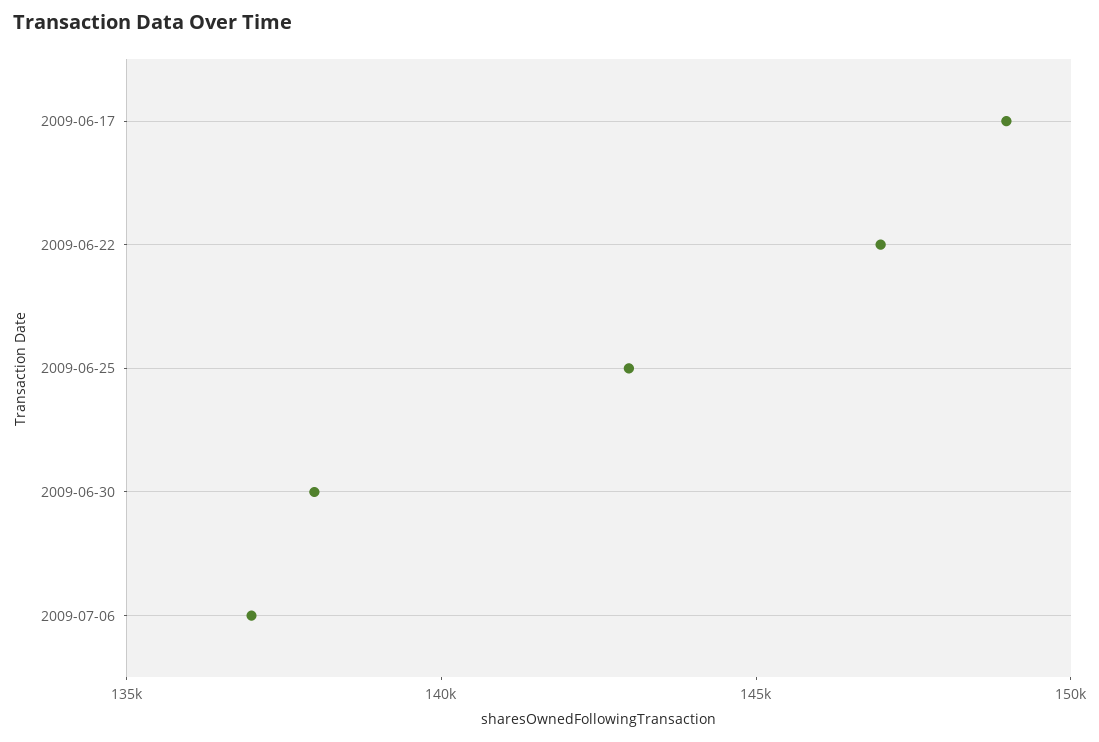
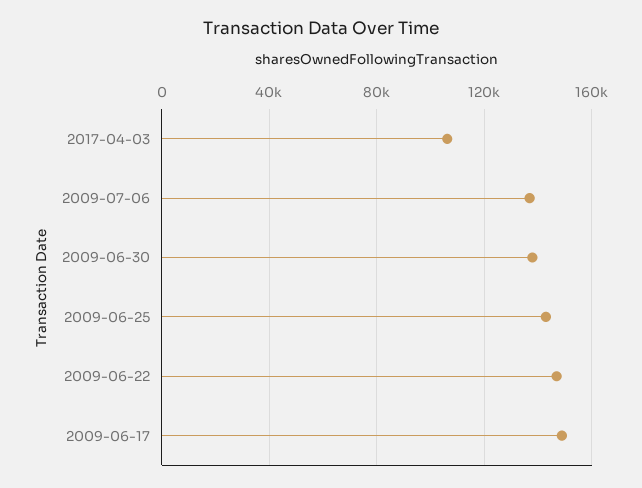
2017-04-03: none -> 105000

